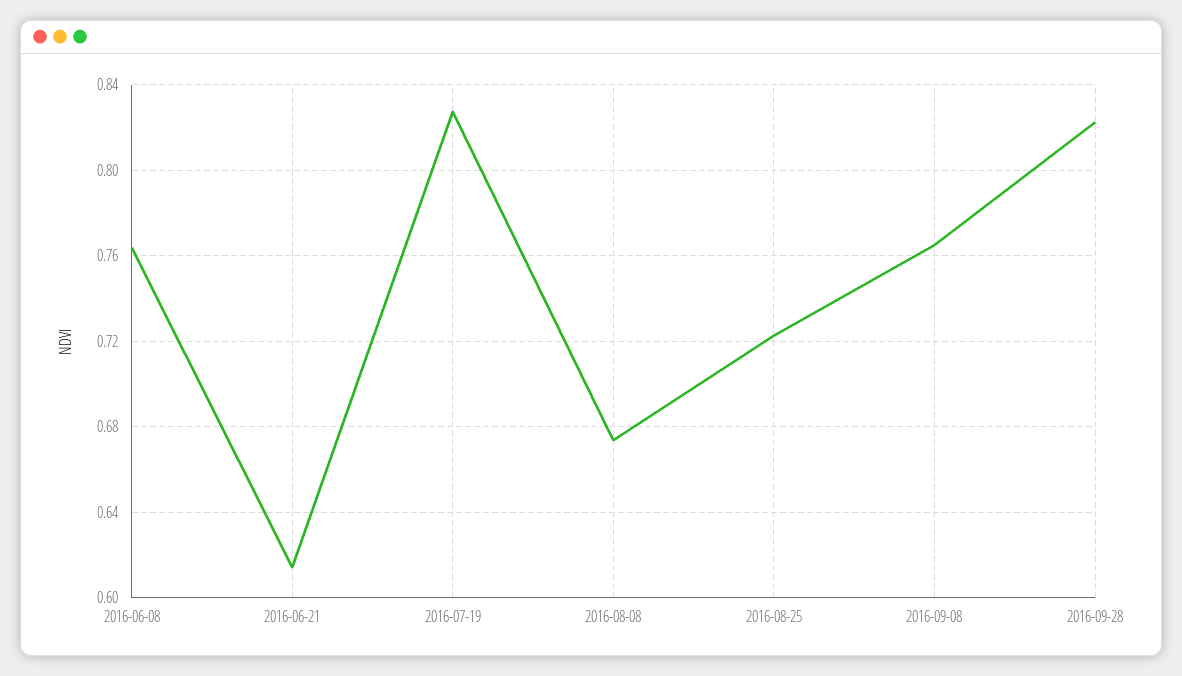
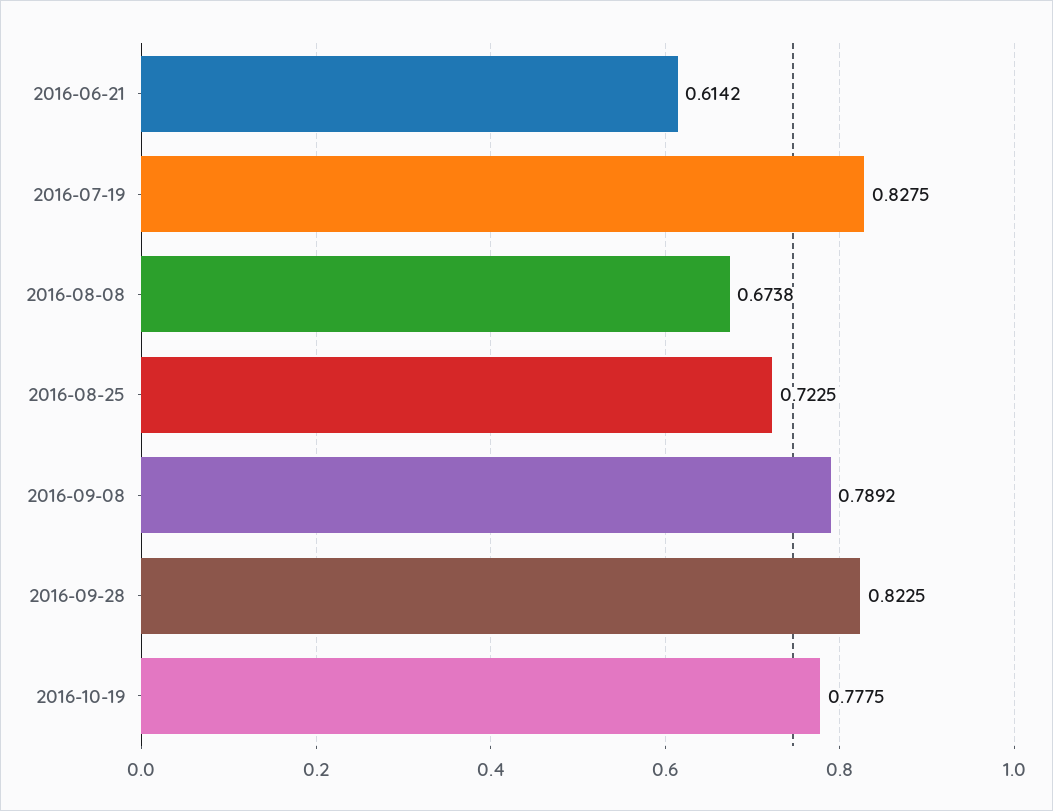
2016-06-08: 0.765 -> none
2016-09-08: 0.765 -> 0.7892
2016-10-19: none -> 0.7775

